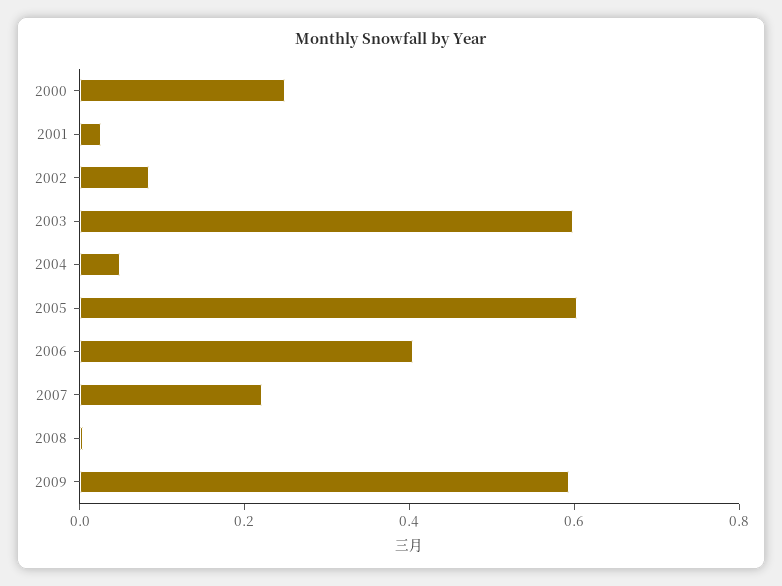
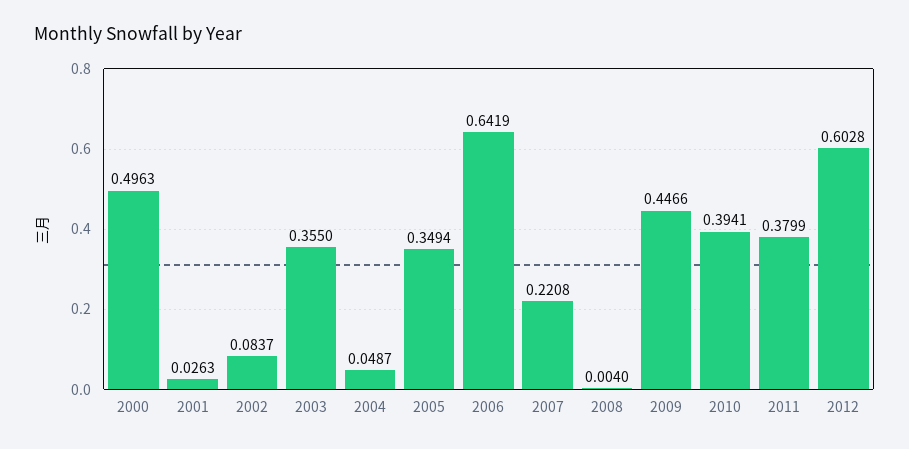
2000: 0.25 -> 0.4963
2003: 0.6 -> 0.355
2005: 0.6 -> 0.3494
2006: 0.4 -> 0.6419
2009: 0.6 -> 0.4466
2010: none -> 0.3941
2011: none -> 0.3799
2012: none -> 0.6028

